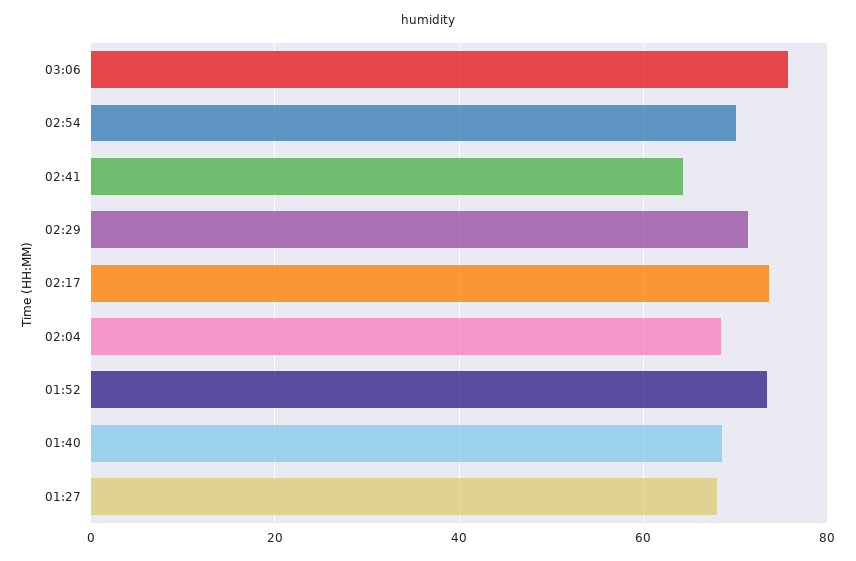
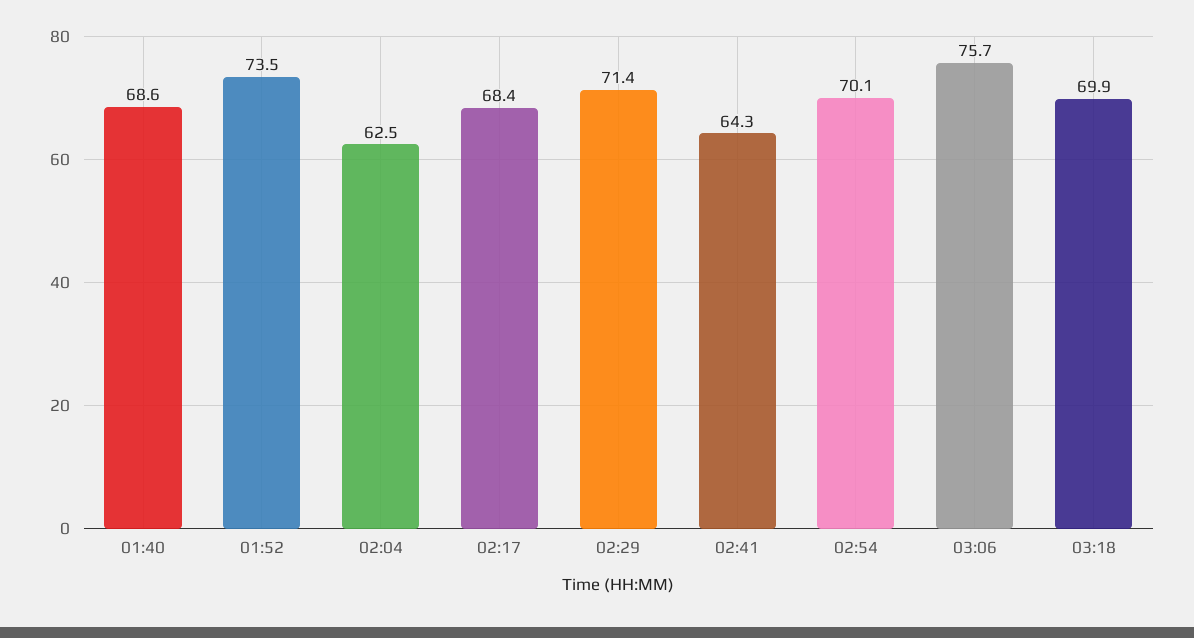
02:17: 74 -> 68.4
02:04: 68 -> 62.5
01:27: 68 -> none
03:18: none -> 69.9

